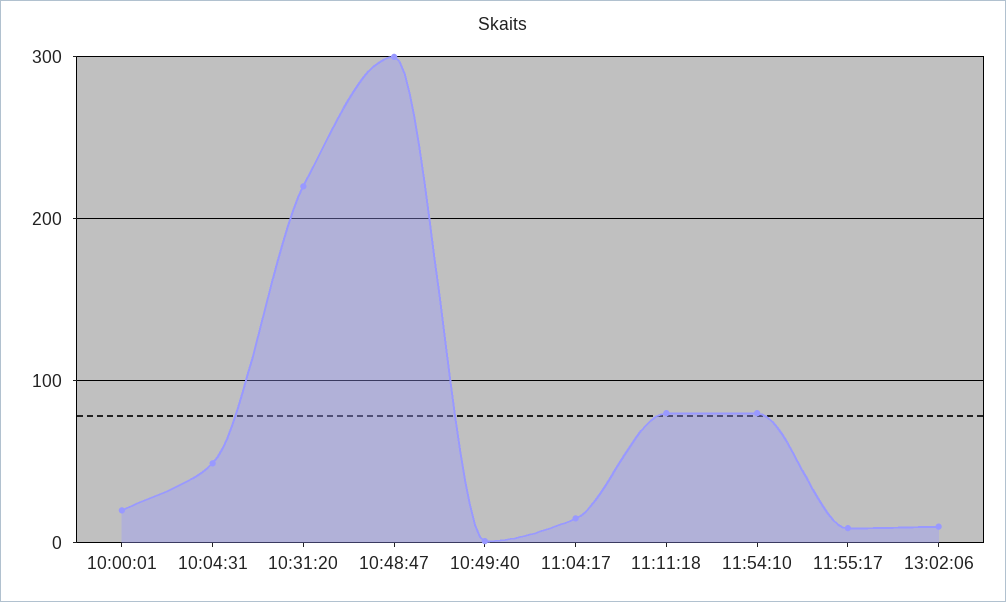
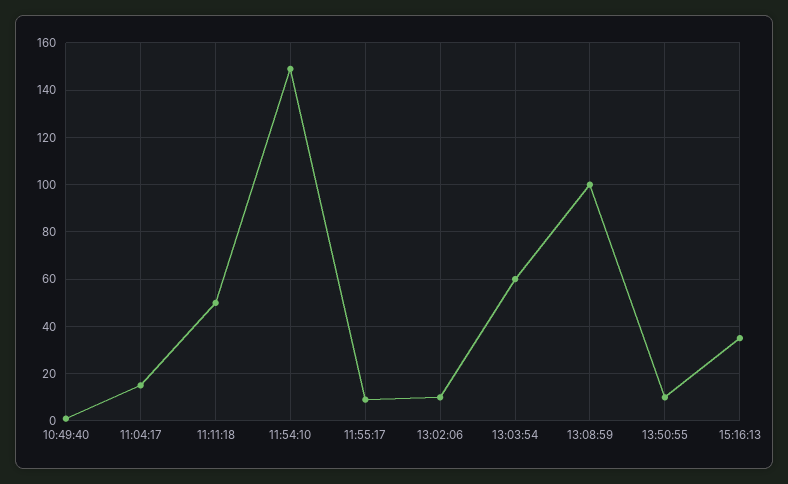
10:00:01: 20 -> none
10:04:31: 50 -> none
10:31:20: 220 -> none
10:48:47: 300 -> none
11:11:18: 80 -> 50
11:54:10: 80 -> 150
13:03:54: none -> 60
13:08:59: none -> 100
13:50:55: none -> 10
15:16:13: none -> 35

